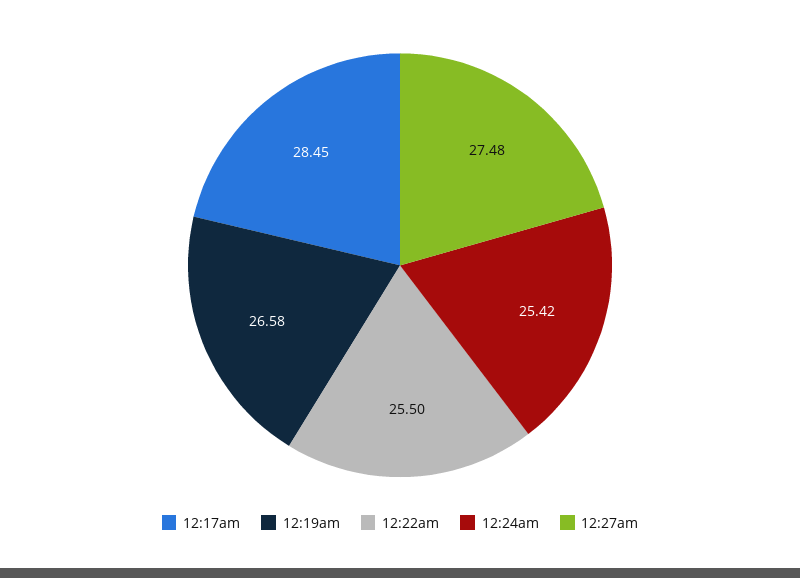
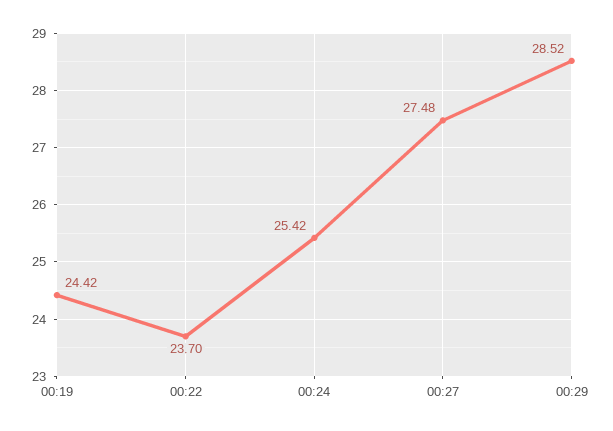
12:17am: 28.45 -> none
12:19am: 26.58 -> 24.42
12:22am: 25.5 -> 23.7
00:29: none -> 28.52

